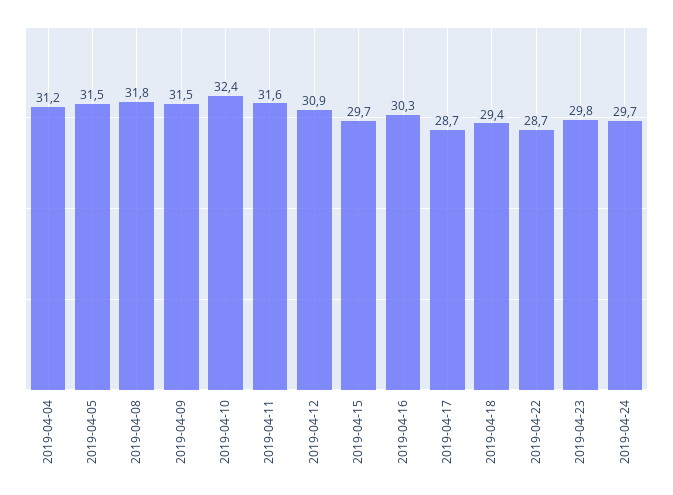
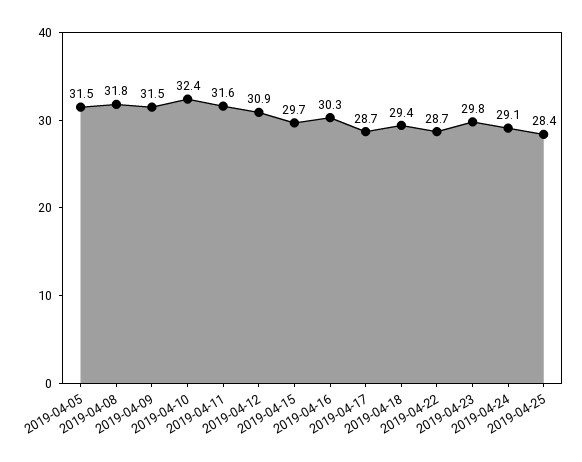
2019-04-04: 31.2 -> none
2019-04-24: 29.7 -> 29.1
2019-04-25: none -> 28.4

